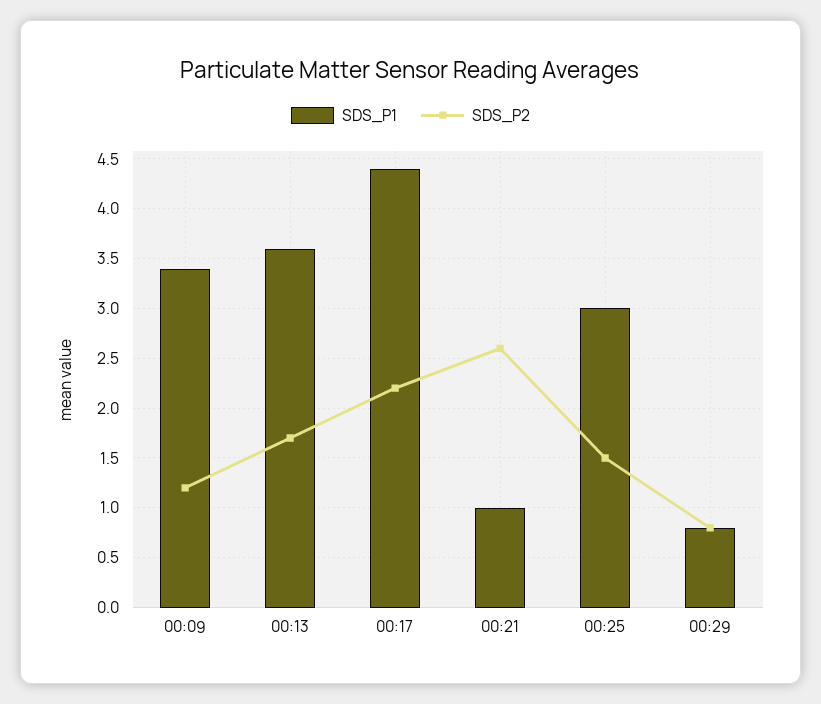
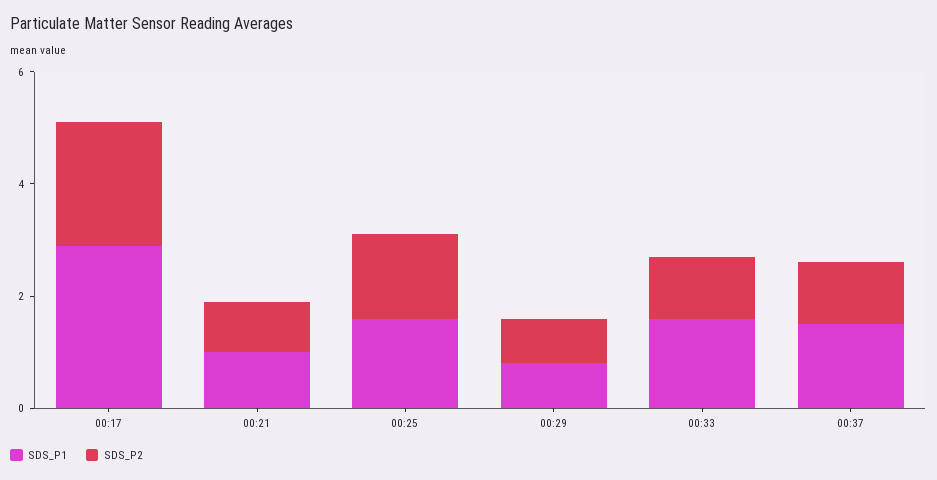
SDS_P1, 00:09: 3.4 -> none
SDS_P2, 00:09: 1.2 -> none
SDS_P1, 00:13: 3.6 -> none
SDS_P2, 00:13: 1.7 -> none
SDS_P1, 00:17: 4.4 -> 3
SDS_P2, 00:21: 2.6 -> 1
SDS_P1, 00:25: 3 -> 1.5
SDS_P1, 00:33: none -> 1.5
SDS_P2, 00:33: none -> 1
SDS_P1, 00:37: none -> 1.5
SDS_P2, 00:37: none -> 1

